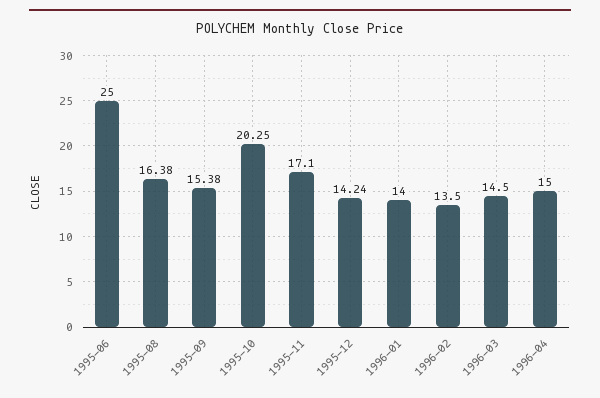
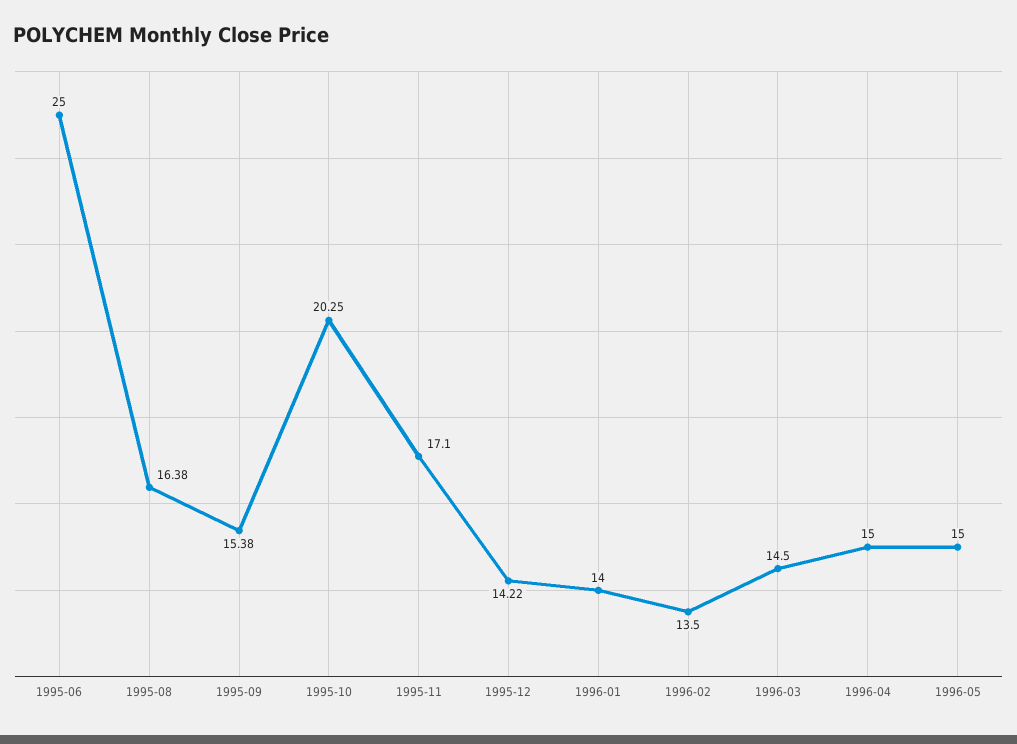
1995-12: 14.24 -> 14.22
1996-05: none -> 15

